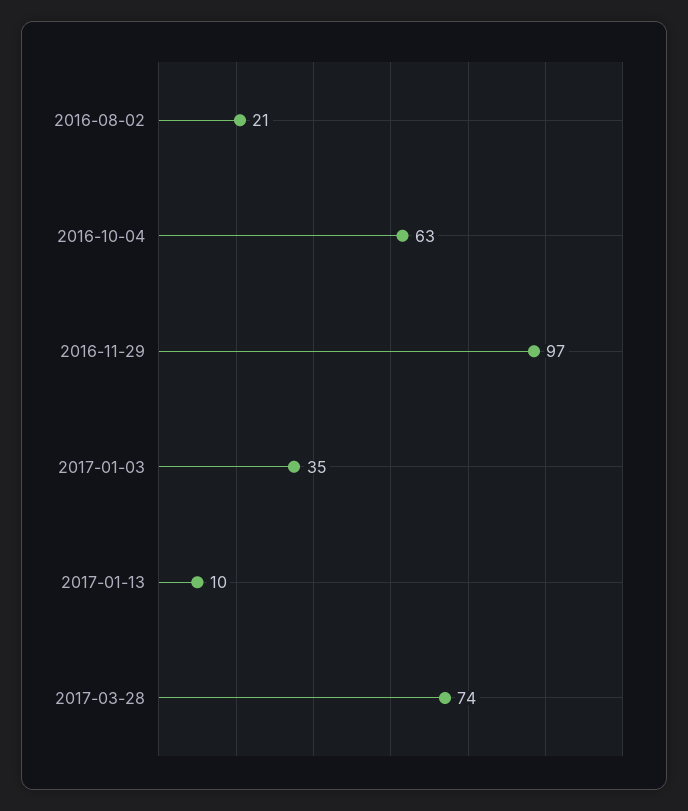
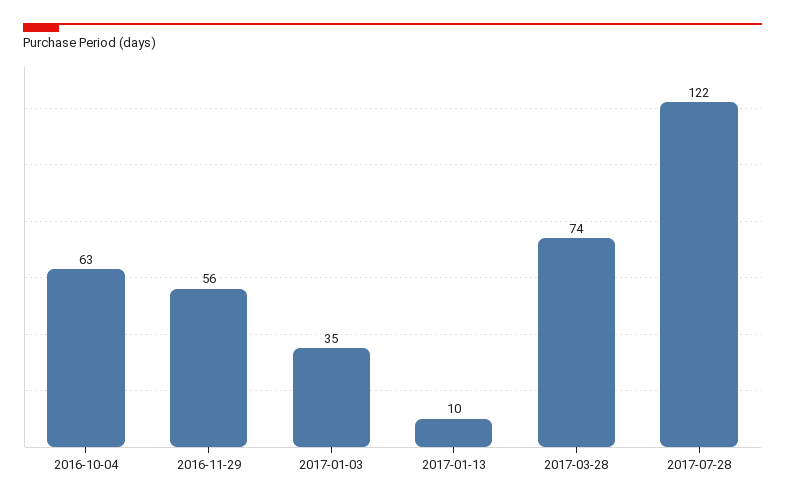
2016-08-02: 21 -> none
2016-11-29: 97 -> 56
2017-07-28: none -> 122

